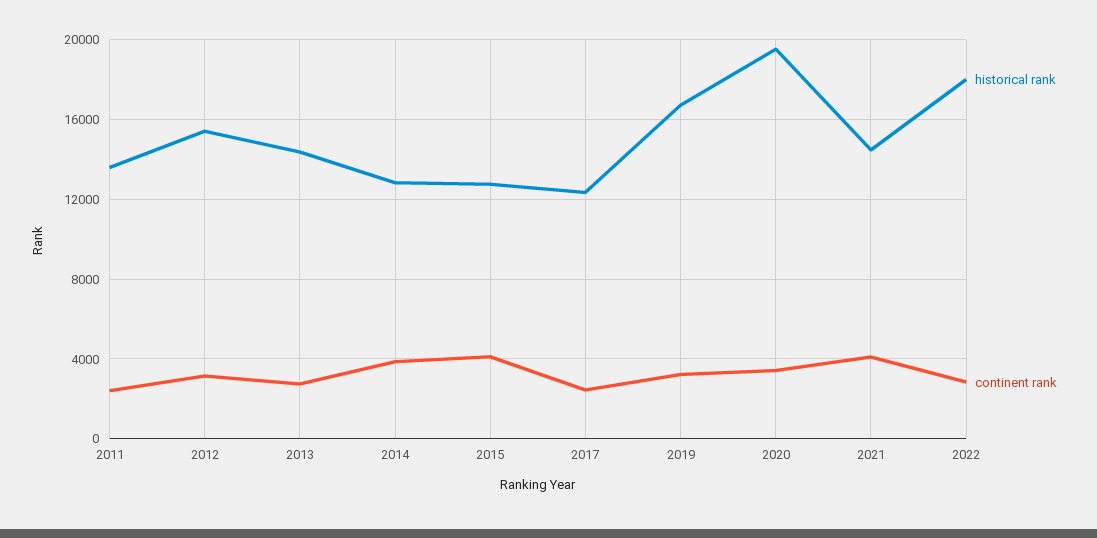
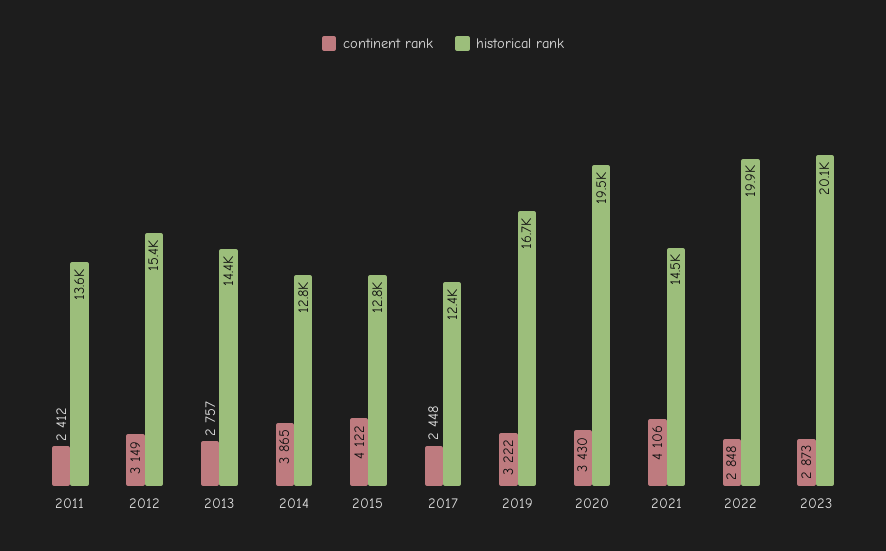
historical rank, 2022: 18000 -> 19900
continent rank, 2023: none -> 2873
historical rank, 2023: none -> 20100

